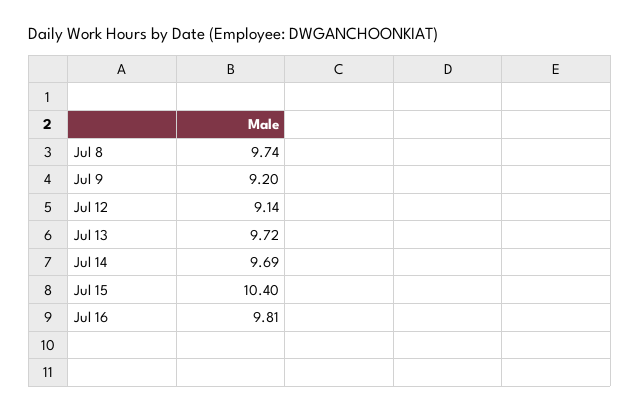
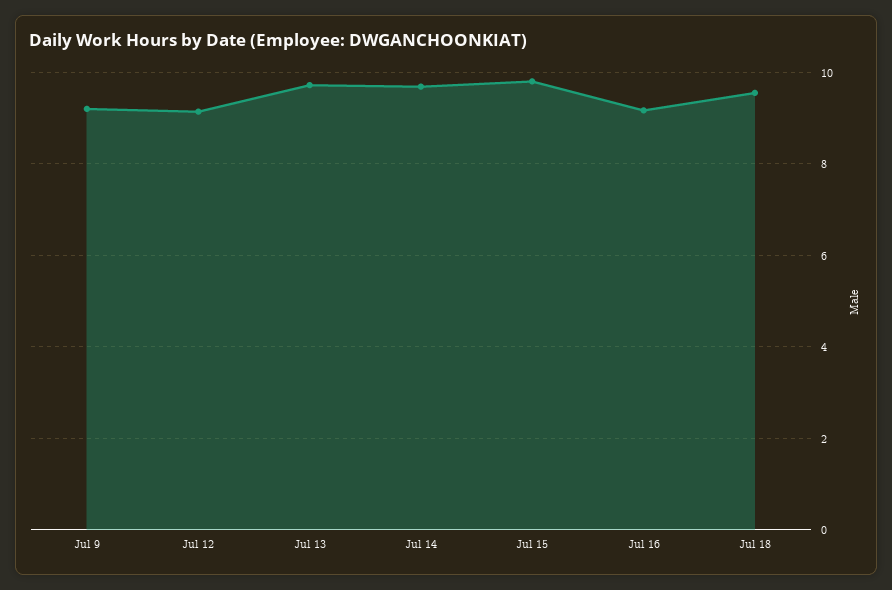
Jul 8: 9.74 -> none
Jul 15: 10.4 -> 9.8
Jul 16: 9.81 -> 9.2
Jul 18: none -> 9.6

